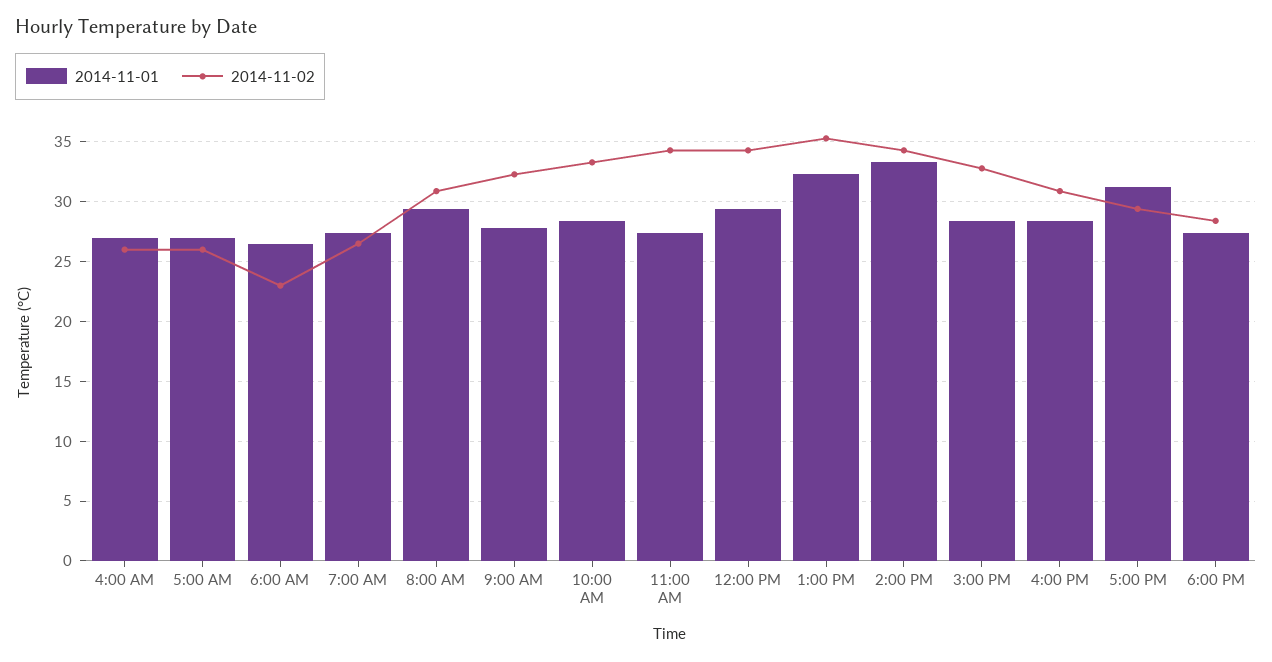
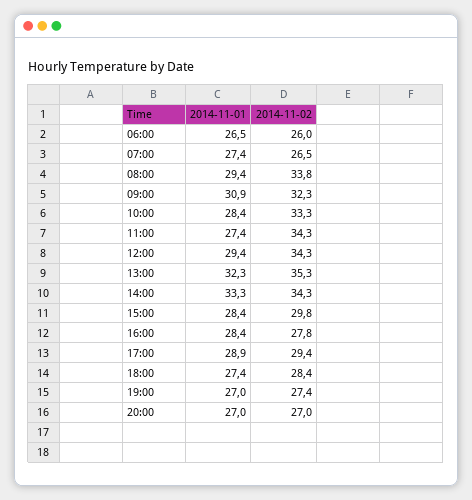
2014-11-01, 4:00 AM: 27 -> none
2014-11-02, 4:00 AM: 26 -> none
2014-11-01, 5:00 AM: 27 -> none
2014-11-02, 5:00 AM: 26 -> none
2014-11-02, 6:00 AM: 23 -> 26
2014-11-02, 8:00 AM: 31 -> 33.8
2014-11-01, 9:00 AM: 28 -> 30.9
2014-11-02, 3:00 PM: 33 -> 29.8
2014-11-02, 4:00 PM: 31 -> 27.8
2014-11-01, 5:00 PM: 31 -> 28.9
2014-11-01, 19:00: none -> 27
2014-11-02, 19:00: none -> 27.4
2014-11-01, 20:00: none -> 27
2014-11-02, 20:00: none -> 27

